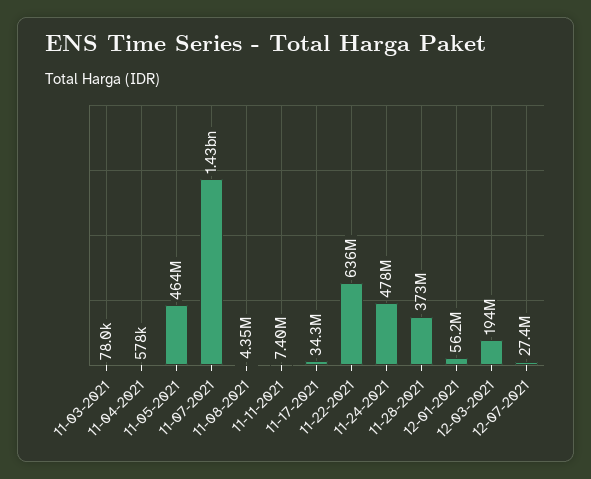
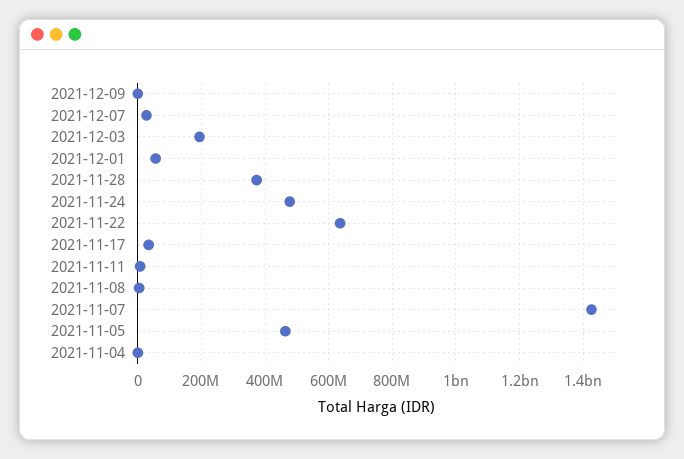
11-03-2021: 78000 -> none
2021-12-09: none -> 0

